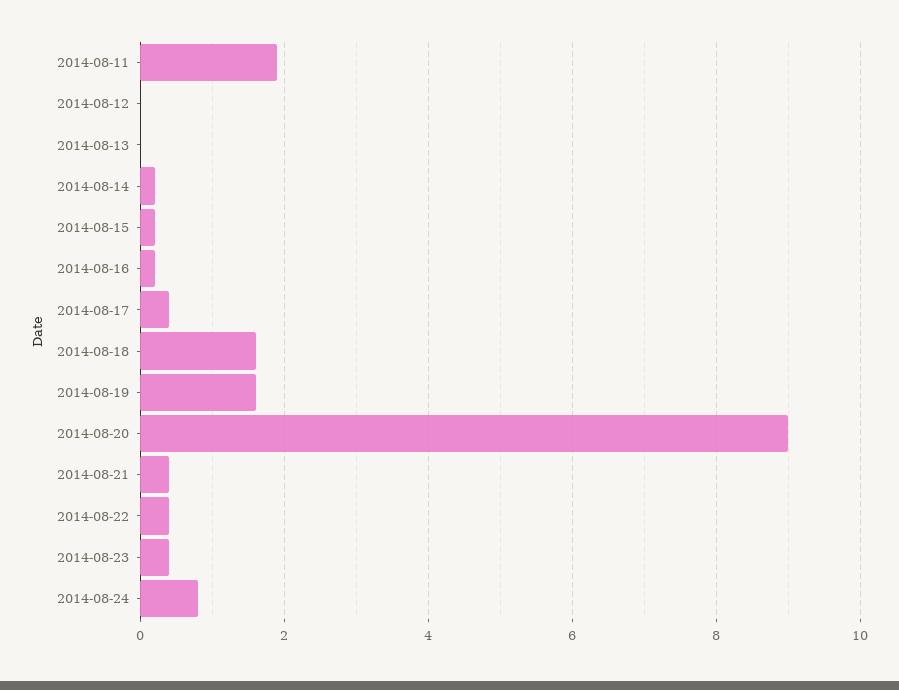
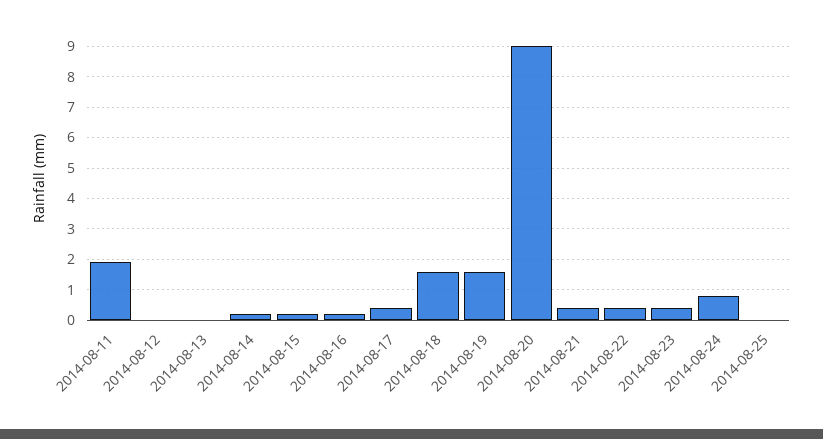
2014-08-25: none -> 0

